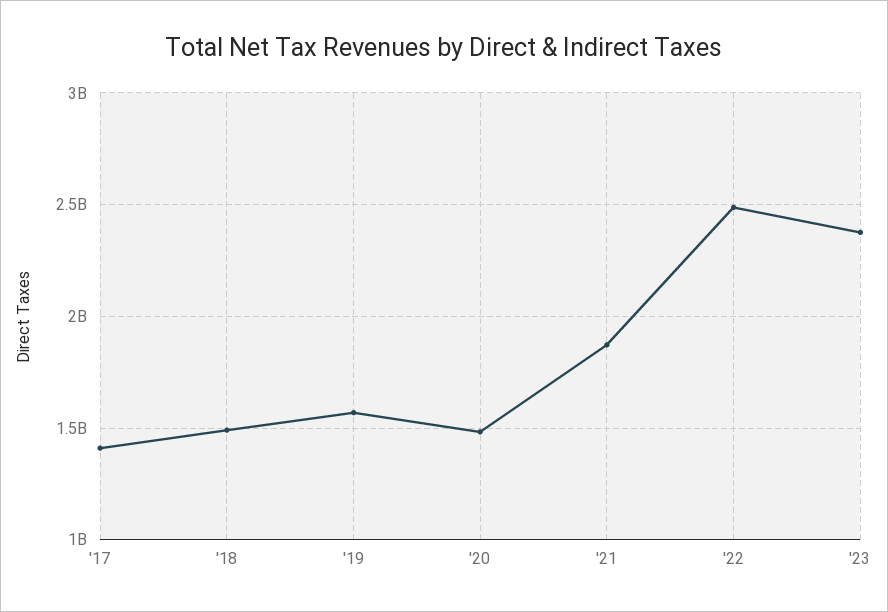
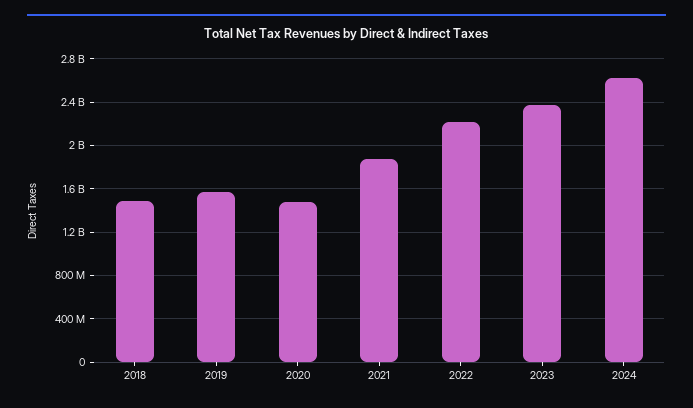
'17: 1400000000 -> none
'22: 2500000000 -> 2200000000
2024: none -> 2600000000

